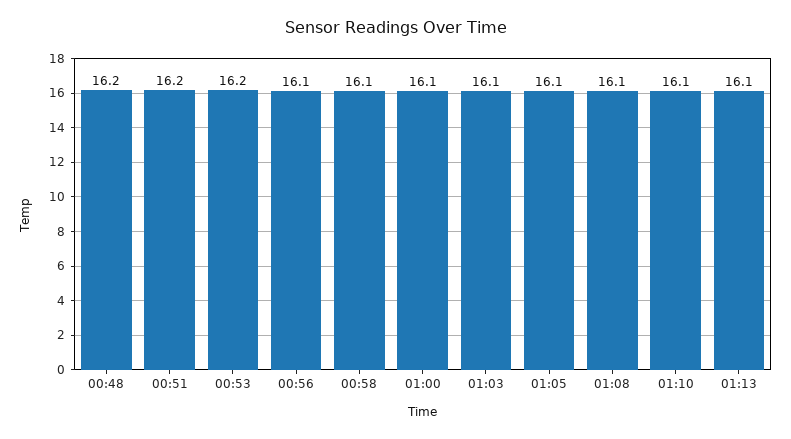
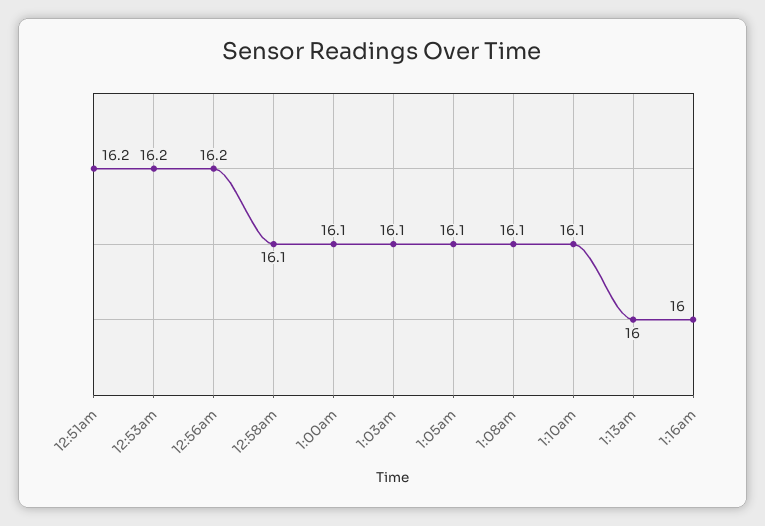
00:48: 16.2 -> none
00:56: 16.1 -> 16.2
01:13: 16.1 -> 16
1:16am: none -> 16

